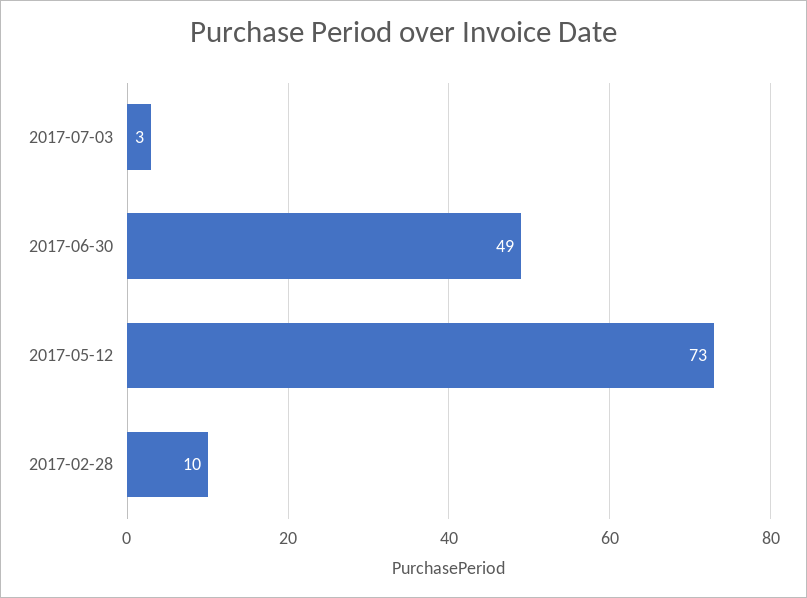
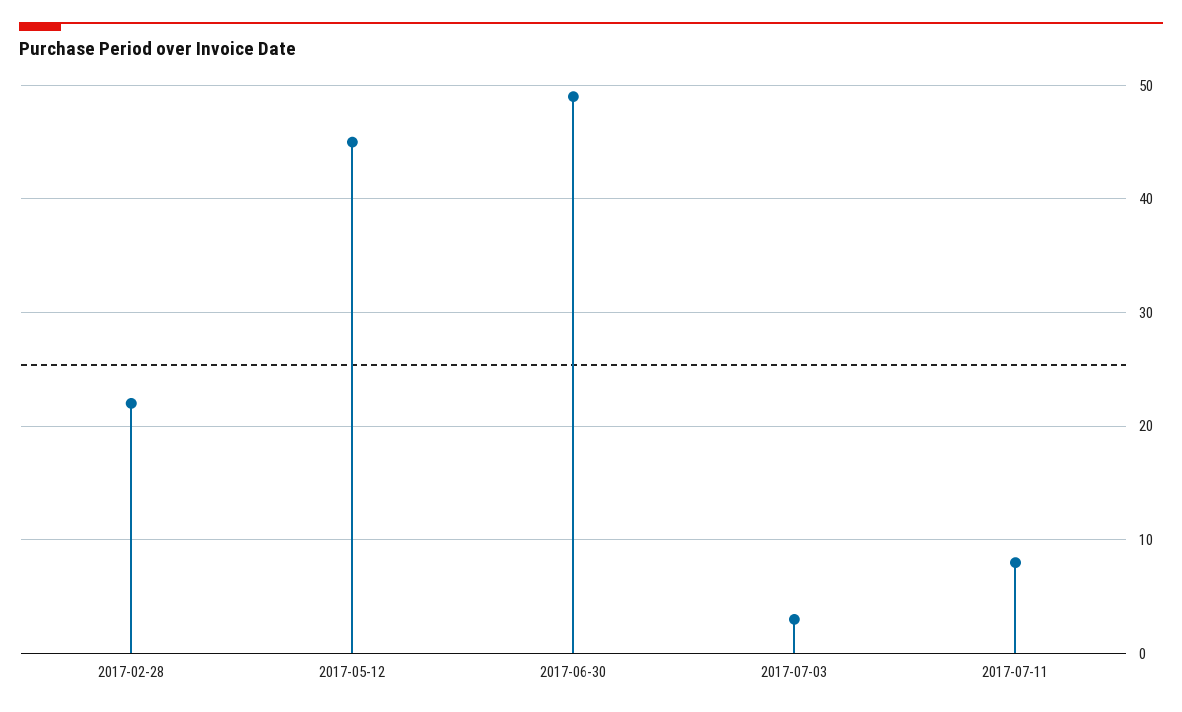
2017-05-12: 73 -> 45
2017-02-28: 10 -> 22
2017-07-11: none -> 8

